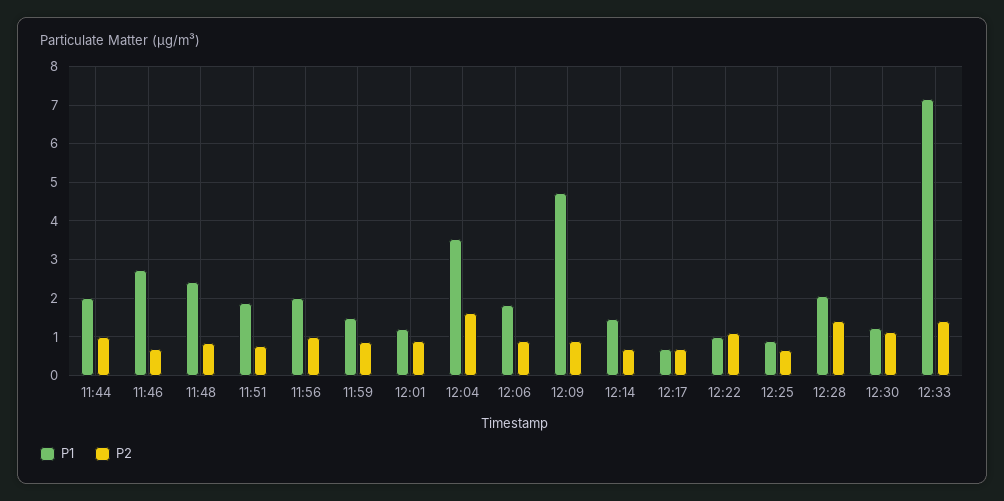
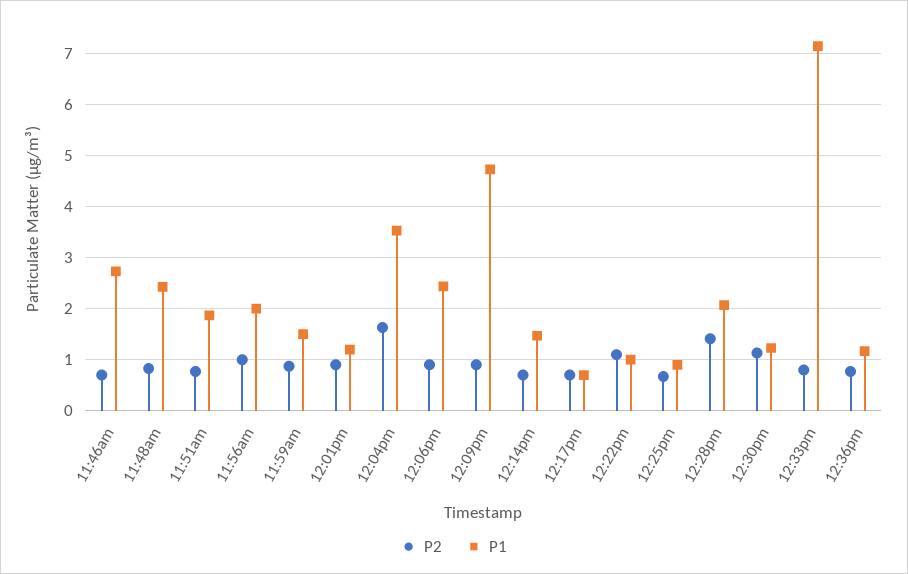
P1, 11:44: 2 -> none
P2, 11:44: 1 -> none
P1, 12:06: 1.8 -> 2.4
P2, 12:33: 1.4 -> 0.8
P2, 12:36pm: none -> 0.8
P1, 12:36pm: none -> 1.2

